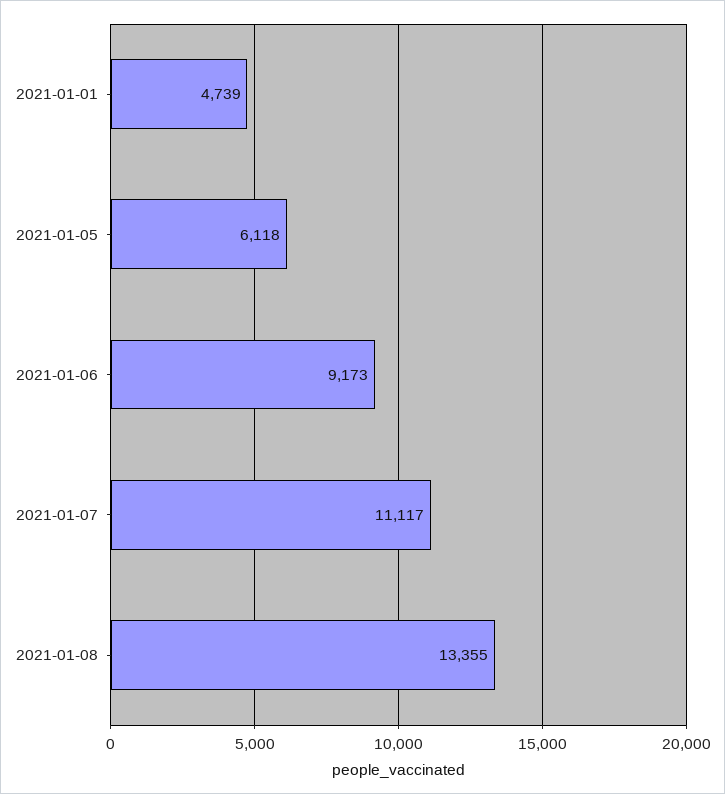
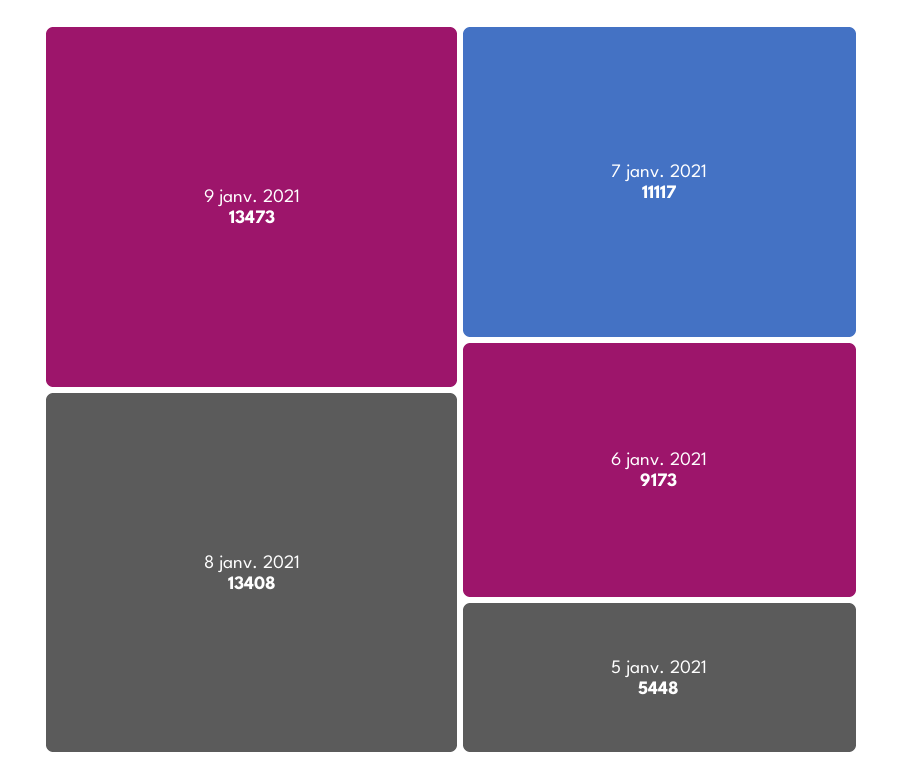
2021-01-01: 4739 -> none
2021-01-05: 6118 -> 5448
2021-01-08: 13355 -> 13408
9 janv. 2021: none -> 13473

